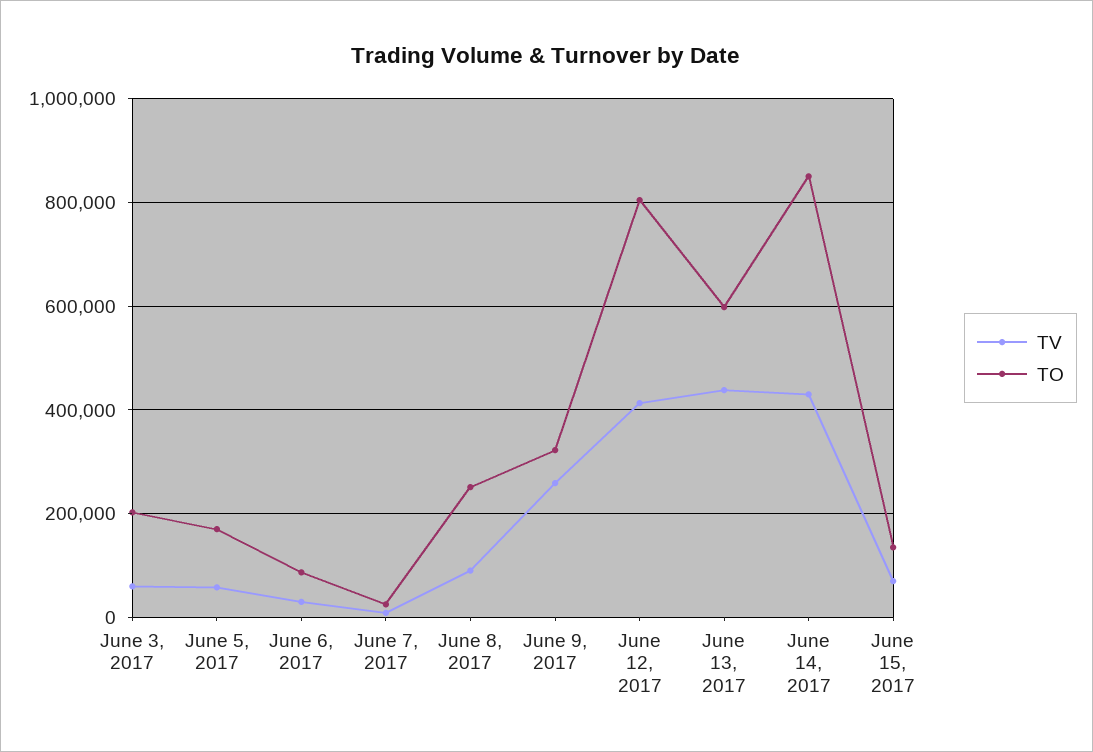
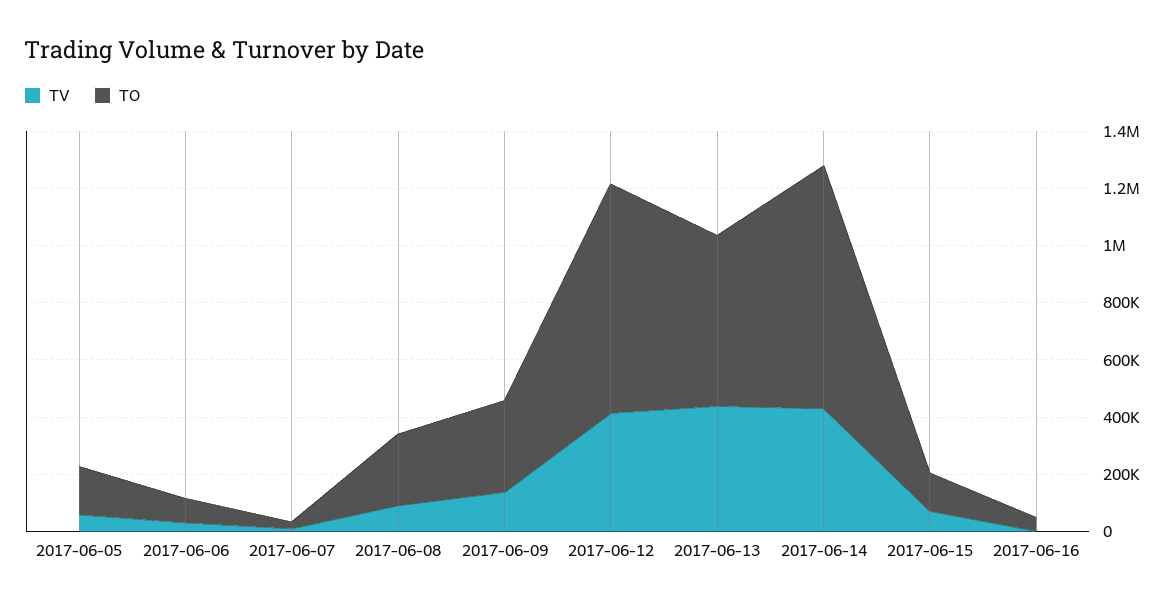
TV, June 3, 2017: 60000 -> none
TO, June 3, 2017: 200000 -> none
TV, June 9, 2017: 260000 -> 150000
TV, 2017-06-16: none -> 0
TO, 2017-06-16: none -> 50000

